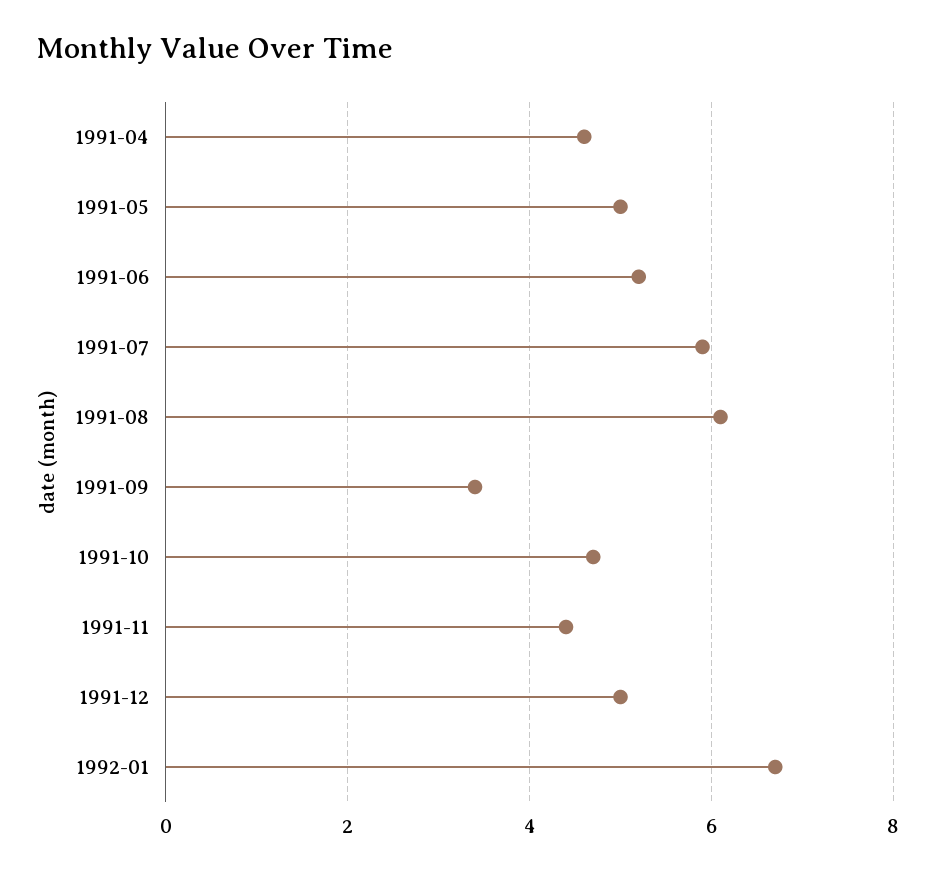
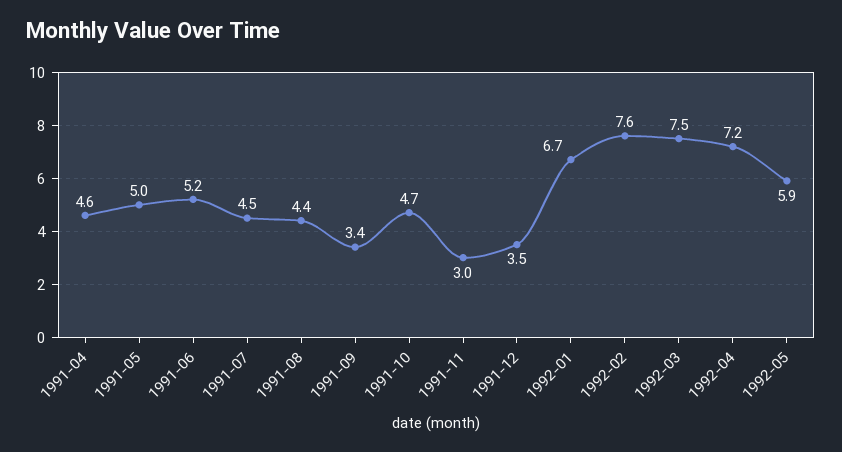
1991-07: 6 -> 4.5
1991-08: 6 -> 4.4
1991-11: 4.5 -> 3
1991-12: 5 -> 3.5
1992-02: none -> 7.6
1992-03: none -> 7.5
1992-04: none -> 7.2
1992-05: none -> 5.9

